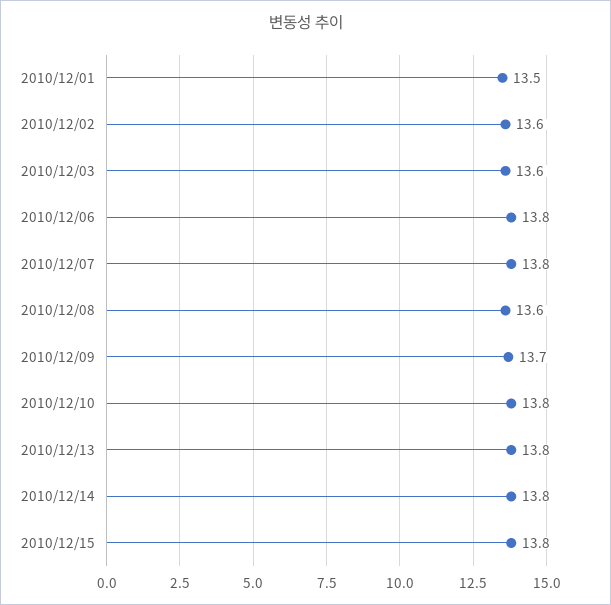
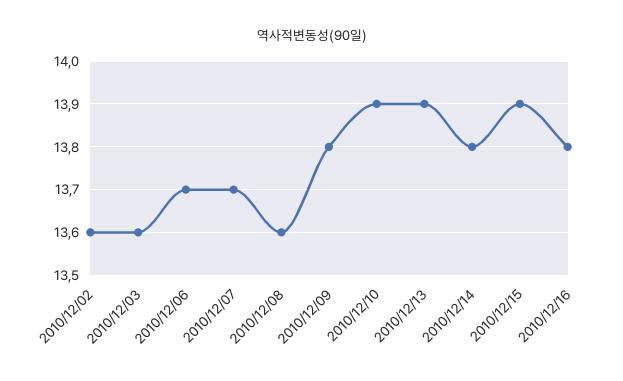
2010/12/01: 13.5 -> none
2010/12/06: 13.8 -> 13.7
2010/12/07: 13.8 -> 13.7
2010/12/09: 13.7 -> 13.8
2010/12/10: 13.8 -> 13.9
2010/12/13: 13.8 -> 13.9
2010/12/15: 13.8 -> 13.9
2010/12/16: none -> 13.8

